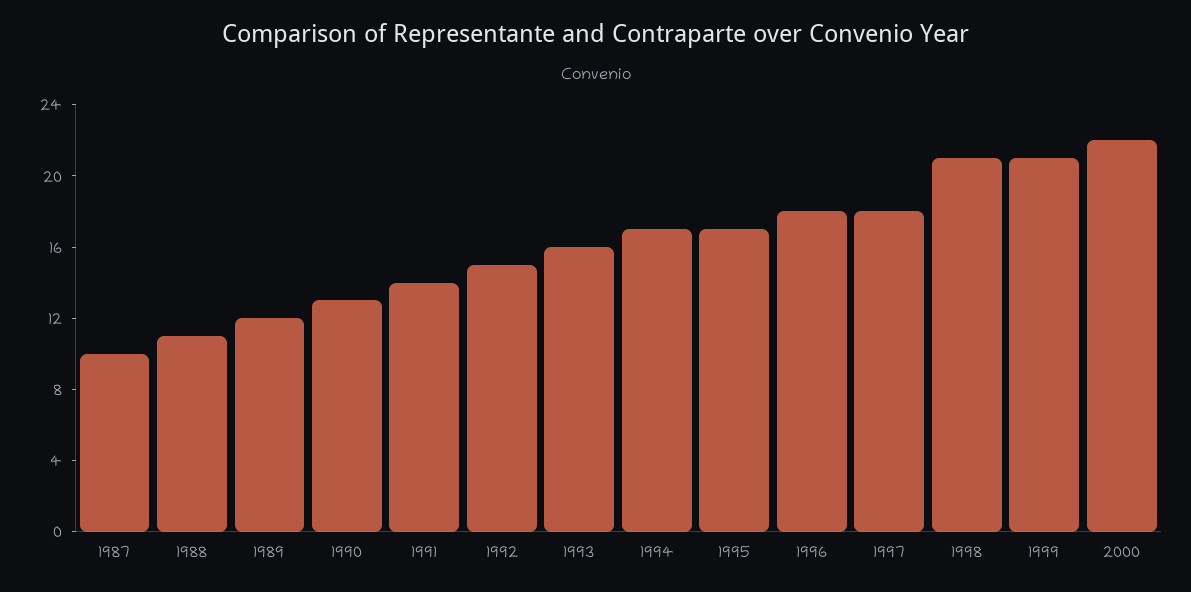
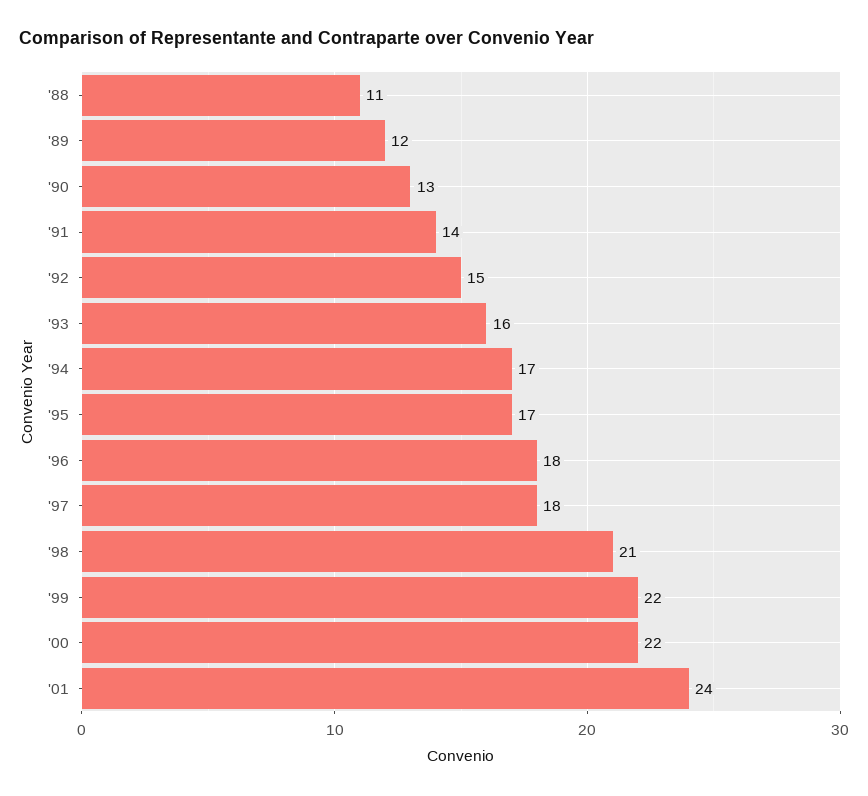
1987: 10 -> none
1999: 21 -> 22
'01: none -> 24

